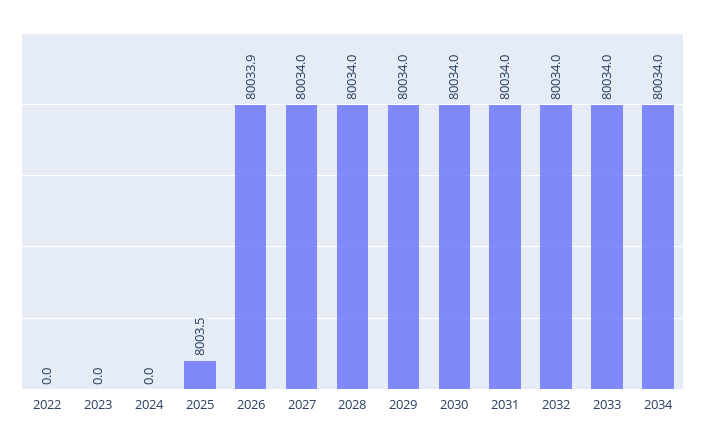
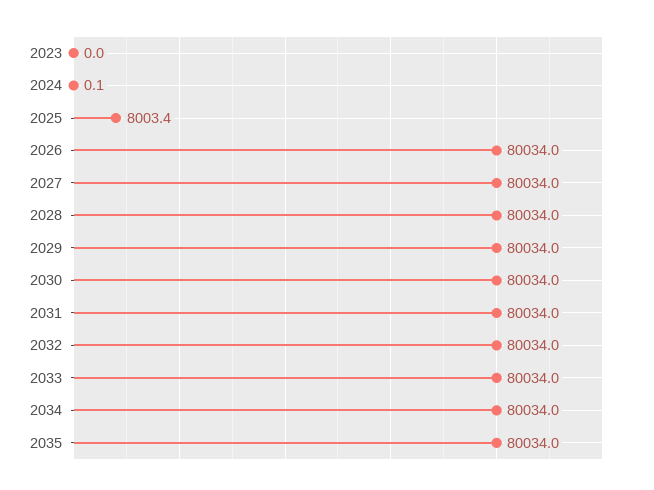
2022: 0 -> none
2024: 0 -> 0.1
2025: 8003.5 -> 8003.4
2026: 80033.9 -> 80034
2035: none -> 80034

